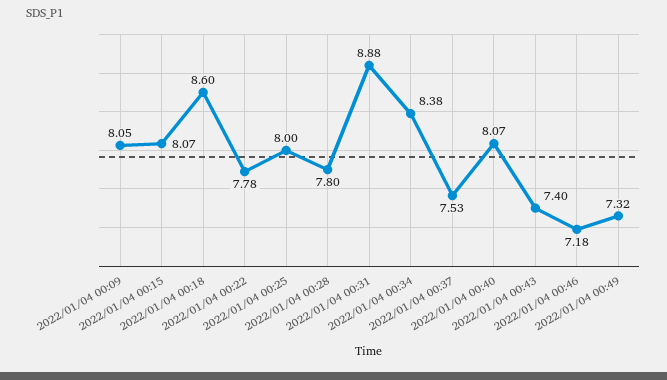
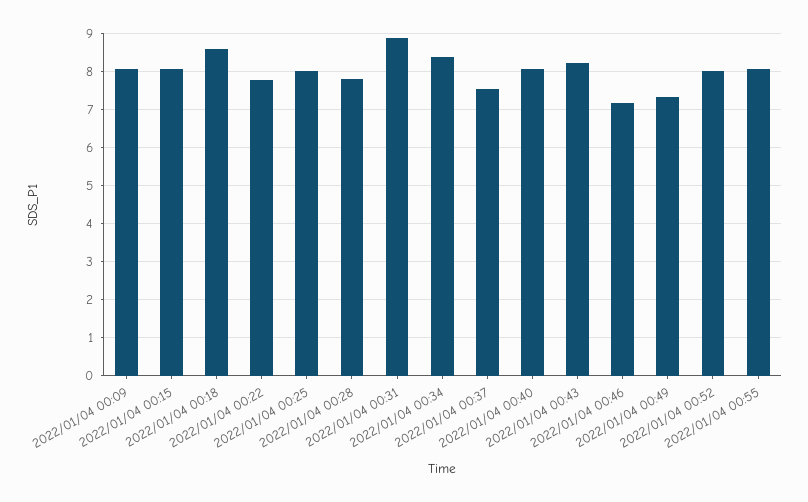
2022/01/04 00:43: 7.4 -> 8.2
2022/01/04 00:52: none -> 8
2022/01/04 00:55: none -> 8

